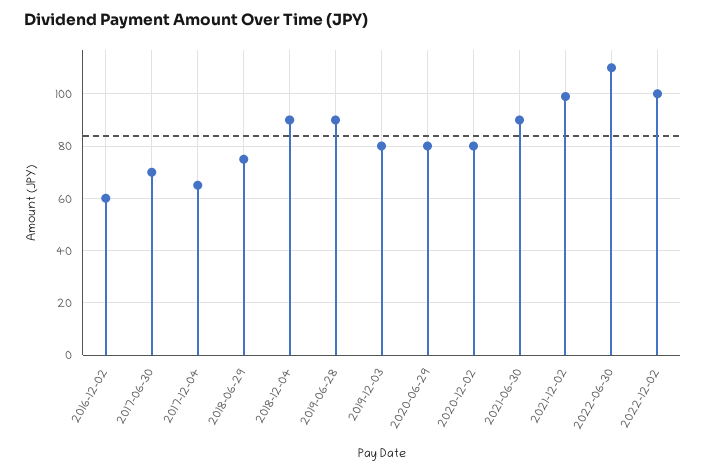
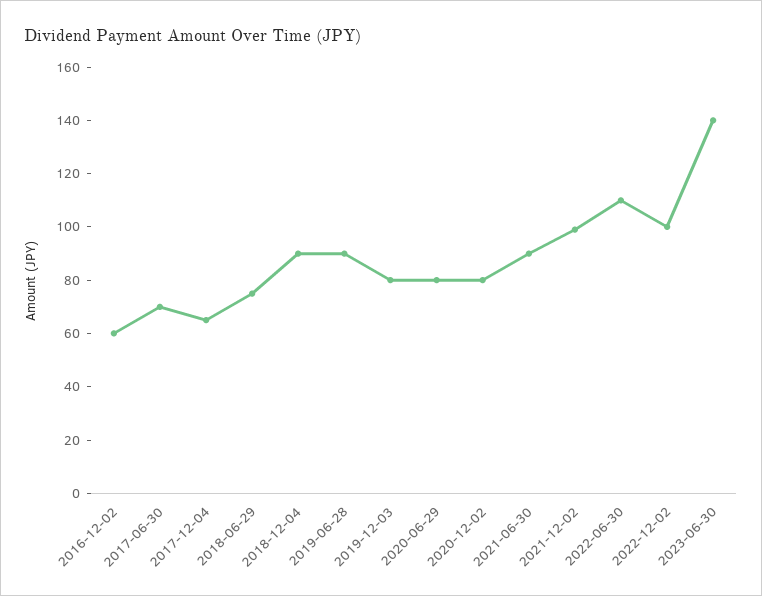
2023-06-30: none -> 140

